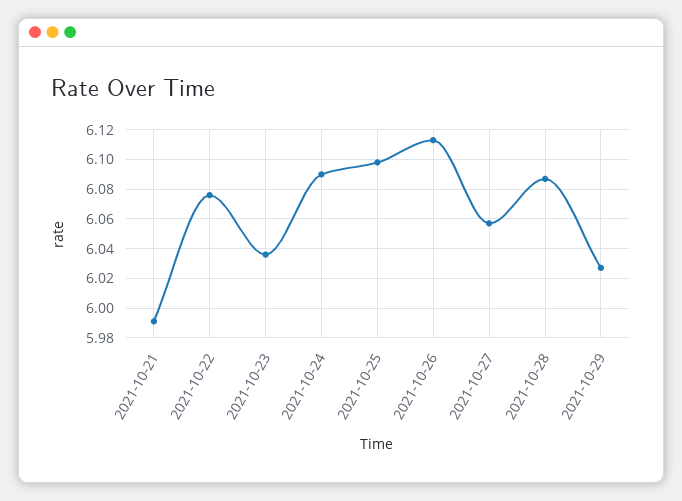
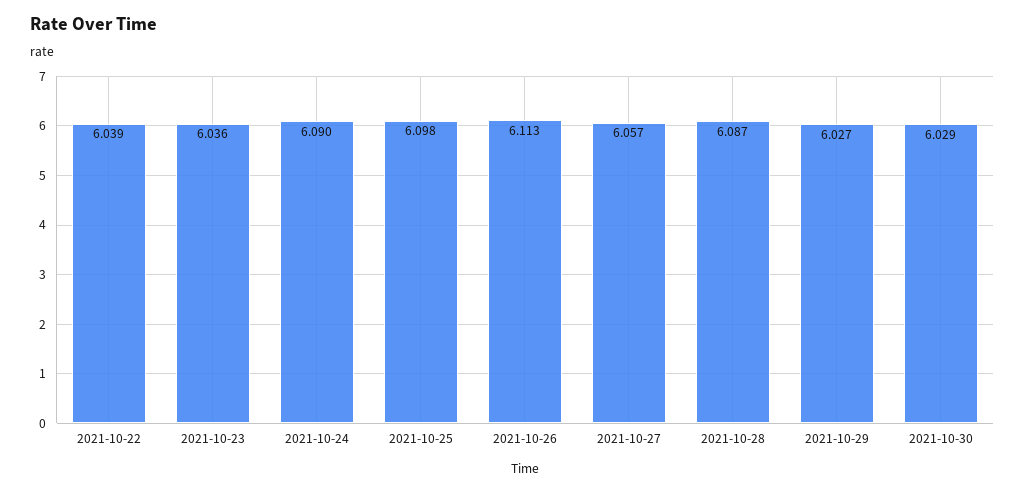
2021-10-21: 5.99 -> none
2021-10-22: 6.075 -> 6.039
2021-10-30: none -> 6.029

